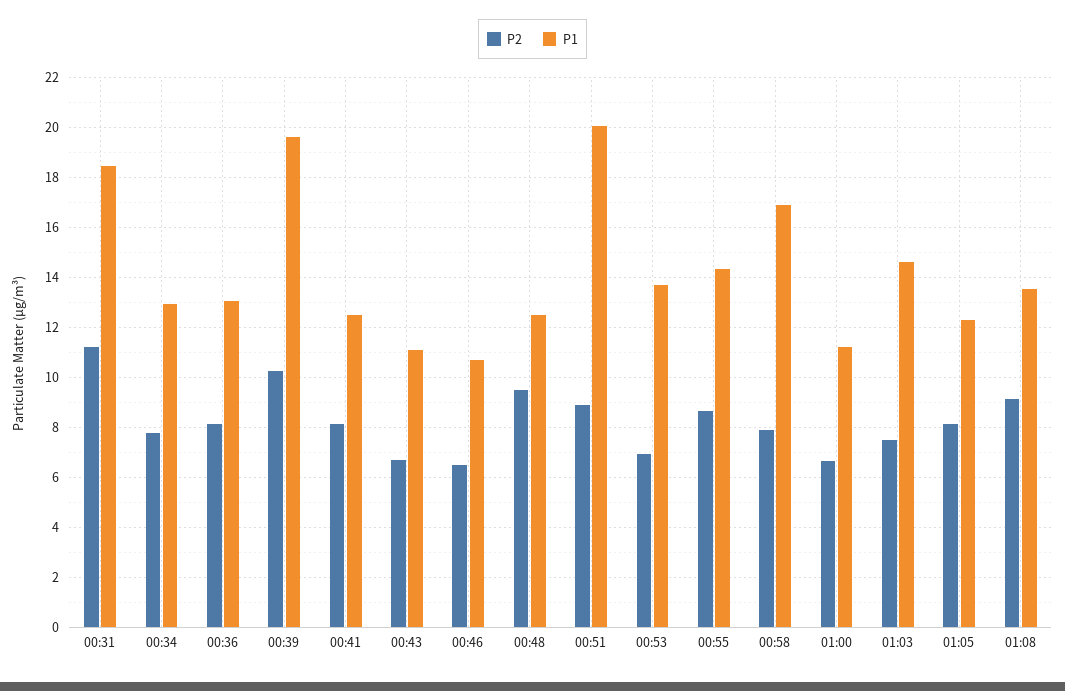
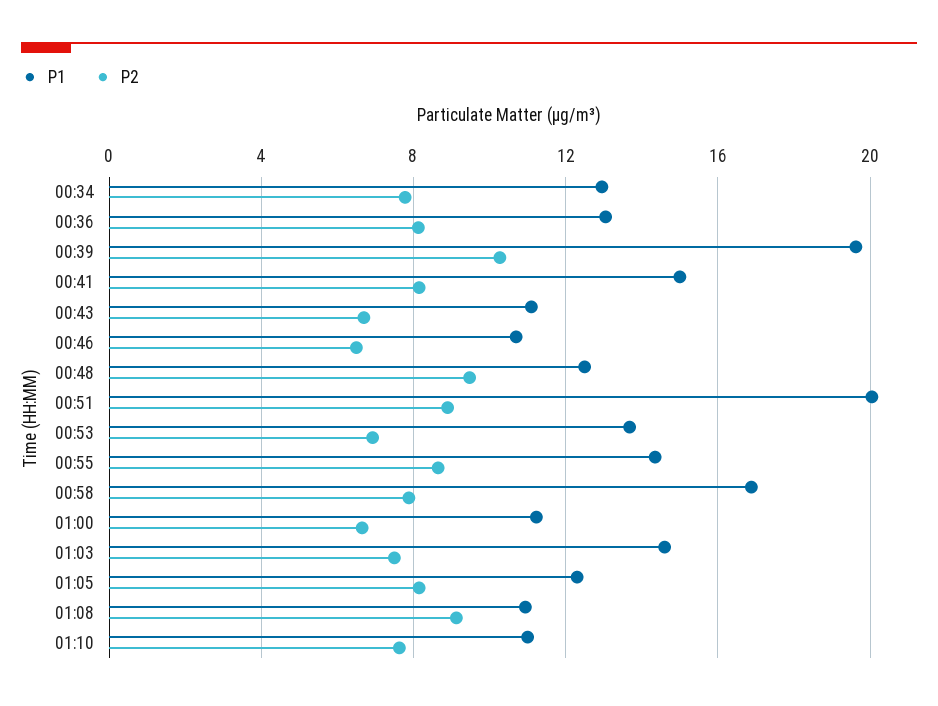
P2, 00:31: 11.25 -> none
P1, 00:31: 18.5 -> none
P1, 00:41: 12.5 -> 15
P1, 01:08: 13.5 -> 11
P1, 01:10: none -> 11
P2, 01:10: none -> 7.5

